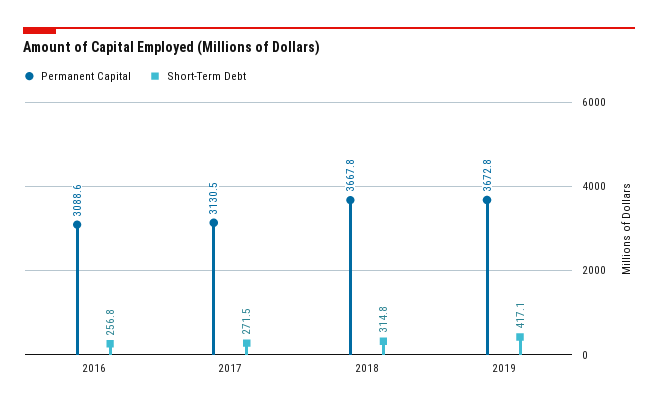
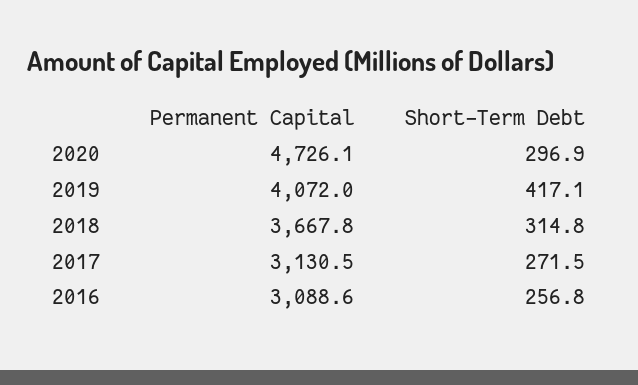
Permanent Capital, 2019: 3672.8 -> 4072
Permanent Capital, 2020: none -> 4726.1
Short-Term Debt, 2020: none -> 296.9

